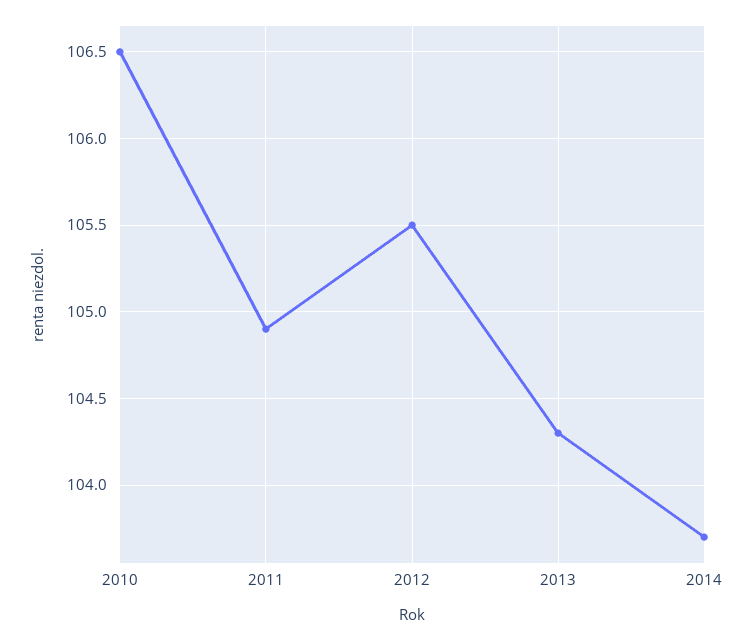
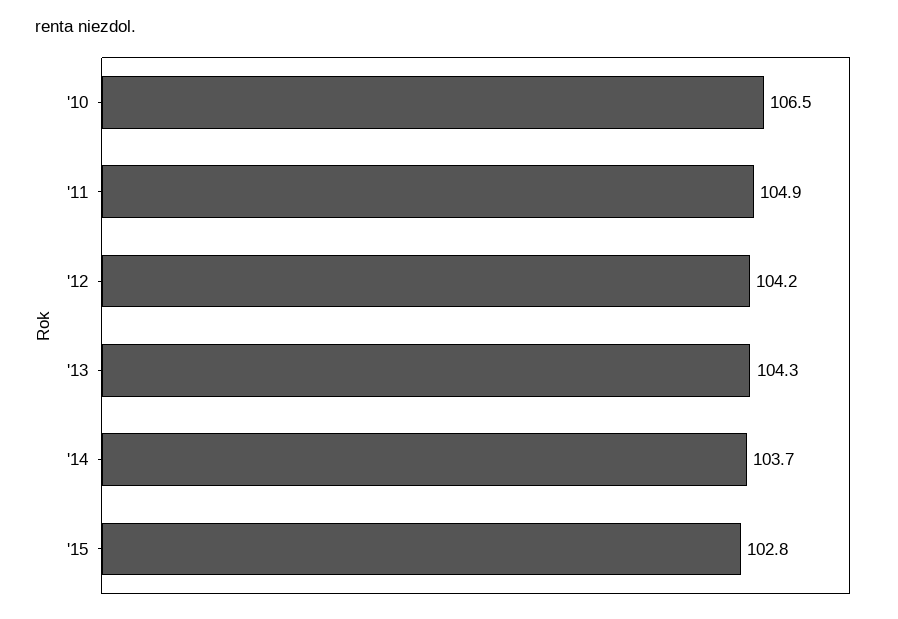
2012: 105.5 -> 104.2
'15: none -> 102.8

